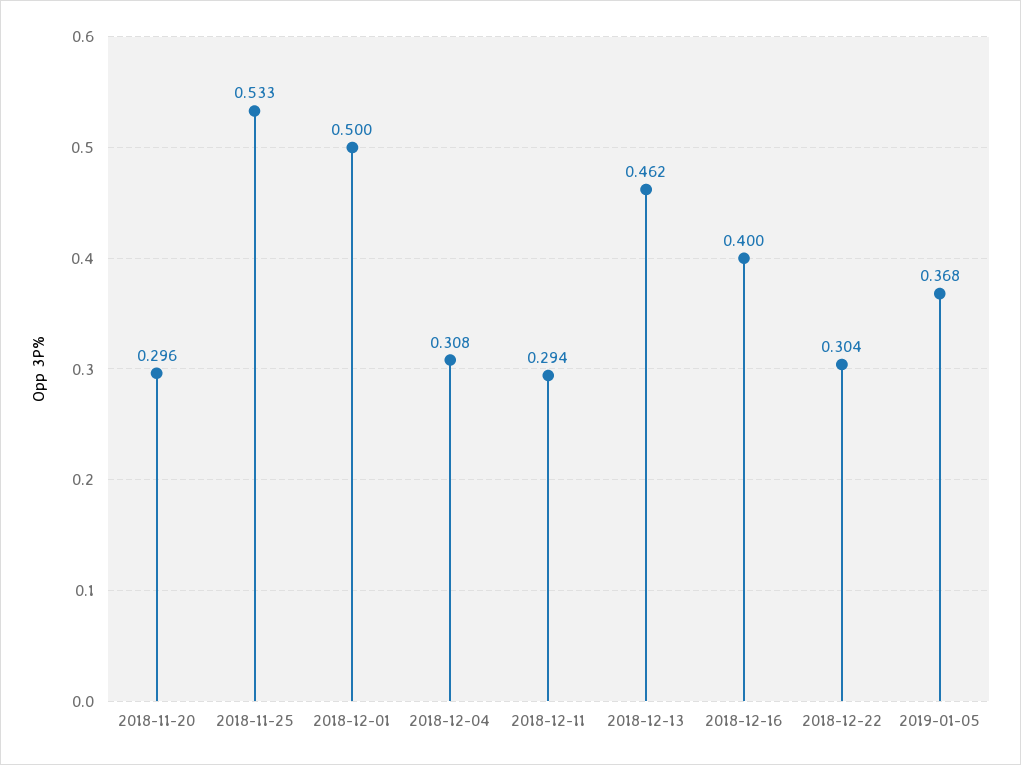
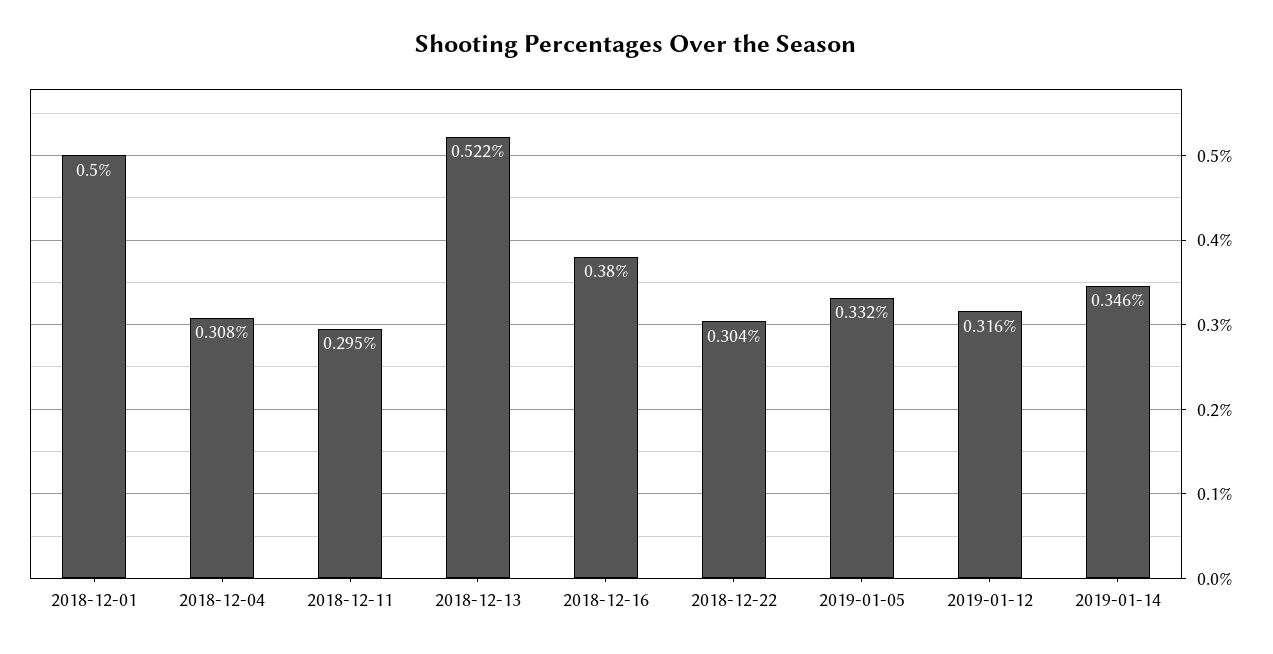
2018-11-20: 0.296 -> none
2018-11-25: 0.533 -> none
2018-12-11: 0.294 -> 0.295
2018-12-13: 0.462 -> 0.522
2018-12-16: 0.4 -> 0.38
2019-01-05: 0.368 -> 0.332
2019-01-12: none -> 0.316
2019-01-14: none -> 0.346

